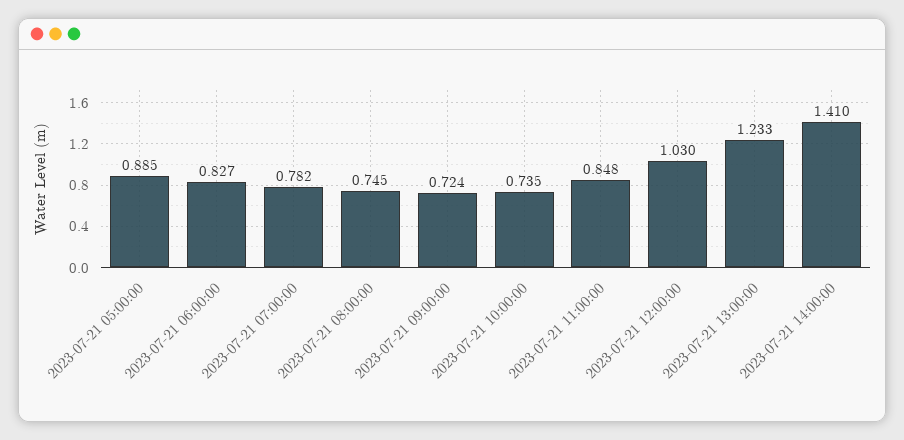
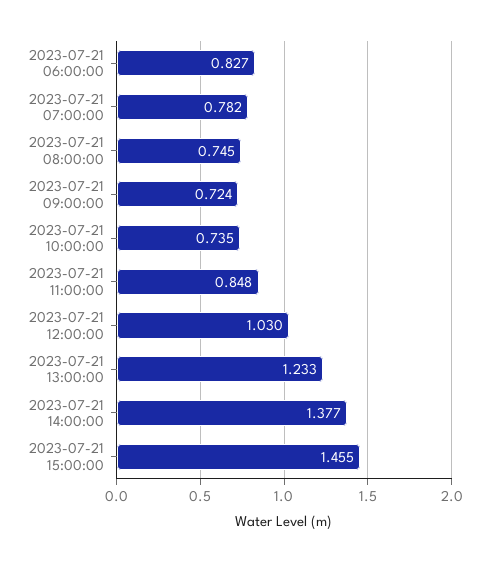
2023-07-21 05:00:00: 0.885 -> none
2023-07-21 14:00:00: 1.41 -> 1.377
2023-07-21 15:00:00: none -> 1.455

